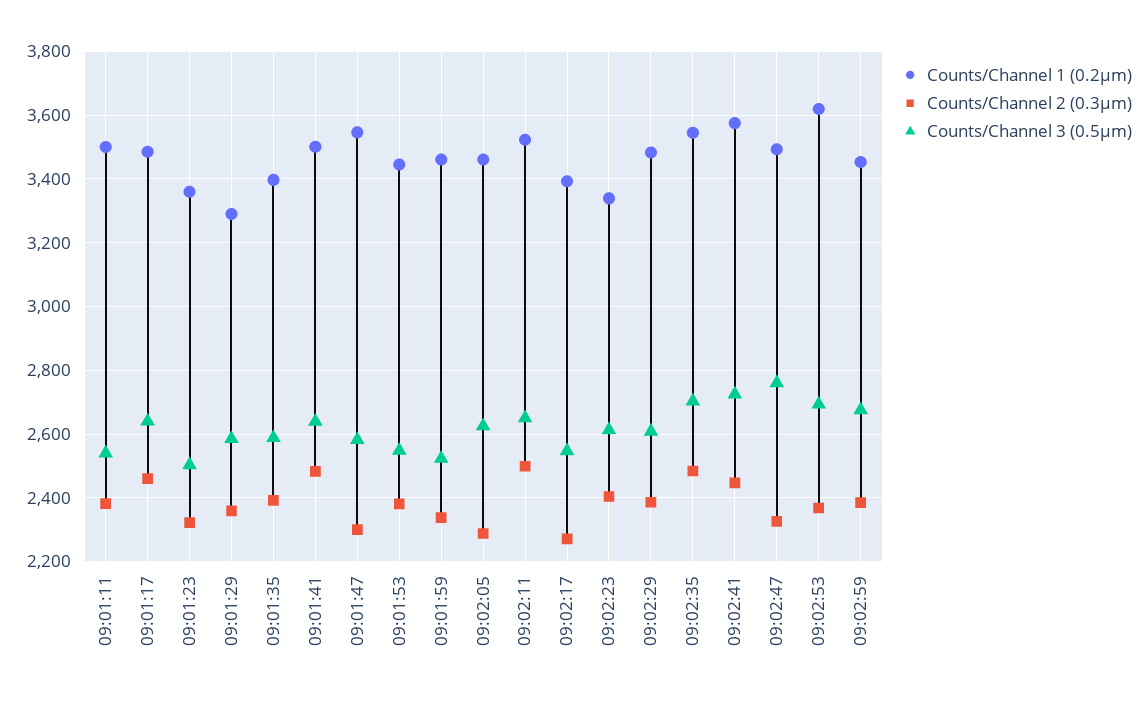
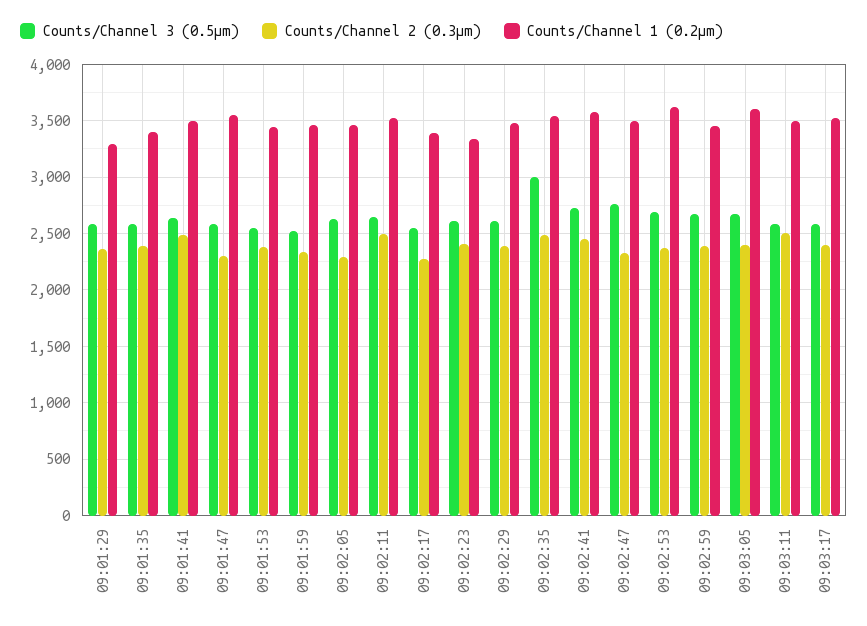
Counts/Channel 1 (0.2µm), 09:01:11: 3500 -> none
Counts/Channel 2 (0.3µm), 09:01:11: 2380 -> none
Counts/Channel 3 (0.5µm), 09:01:11: 2540 -> none
Counts/Channel 1 (0.2µm), 09:01:17: 3480 -> none
Counts/Channel 2 (0.3µm), 09:01:17: 2460 -> none
Counts/Channel 3 (0.5µm), 09:01:17: 2640 -> none
Counts/Channel 1 (0.2µm), 09:01:23: 3360 -> none
Counts/Channel 2 (0.3µm), 09:01:23: 2320 -> none
Counts/Channel 3 (0.5µm), 09:01:23: 2500 -> none
Counts/Channel 3 (0.5µm), 09:02:35: 2700 -> 3000
Counts/Channel 3 (0.5µm), 09:03:05: none -> 2700
Counts/Channel 2 (0.3µm), 09:03:05: none -> 2400
Counts/Channel 1 (0.2µm), 09:03:05: none -> 3600
Counts/Channel 3 (0.5µm), 09:03:11: none -> 2600
Counts/Channel 2 (0.3µm), 09:03:11: none -> 2500
Counts/Channel 1 (0.2µm), 09:03:11: none -> 3500
Counts/Channel 3 (0.5µm), 09:03:17: none -> 2600
Counts/Channel 2 (0.3µm), 09:03:17: none -> 2400
Counts/Channel 1 (0.2µm), 09:03:17: none -> 3500

